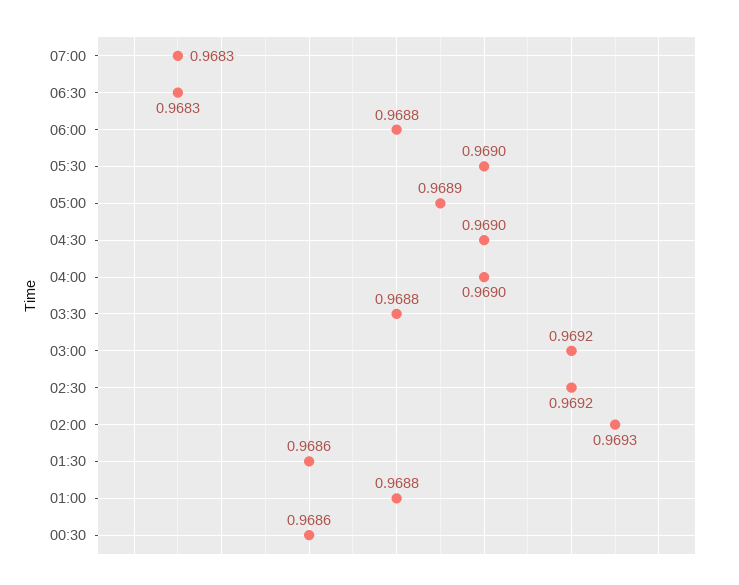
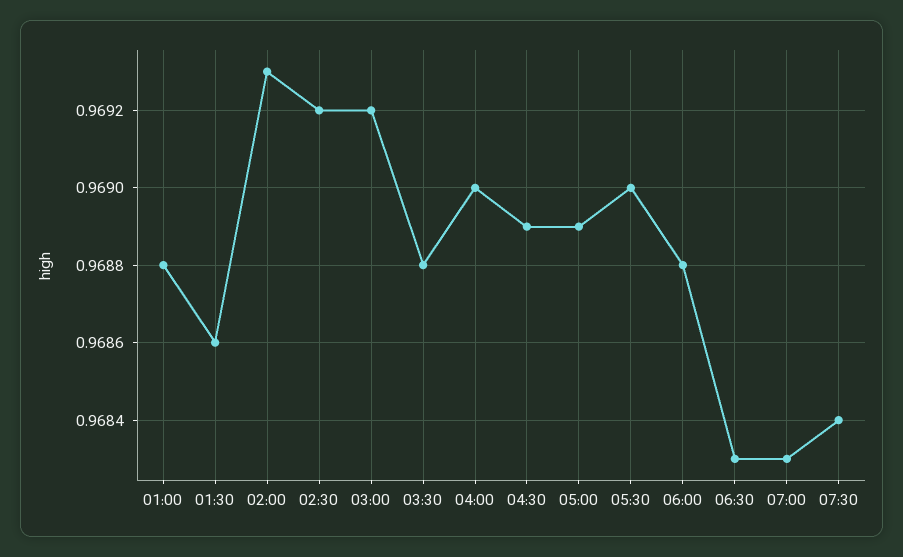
04:30: 0.969 -> 0.9689
00:30: 0.9686 -> none
07:30: none -> 0.9684

